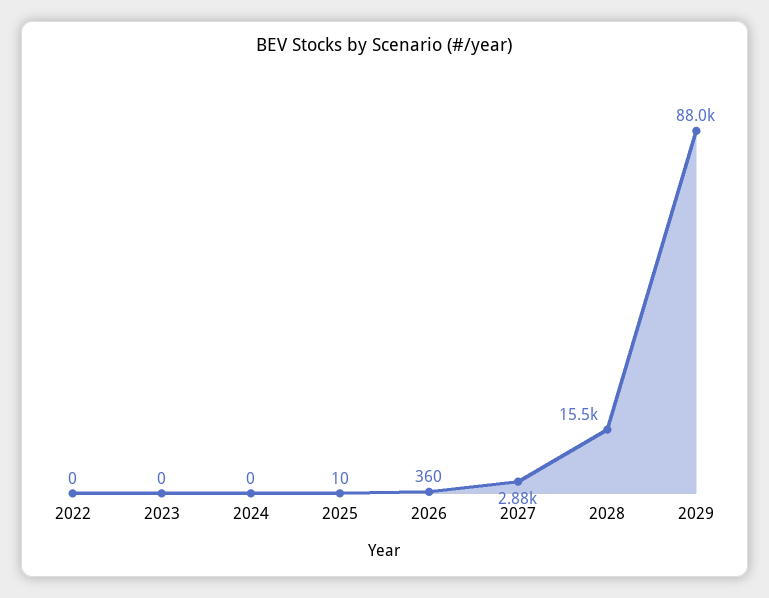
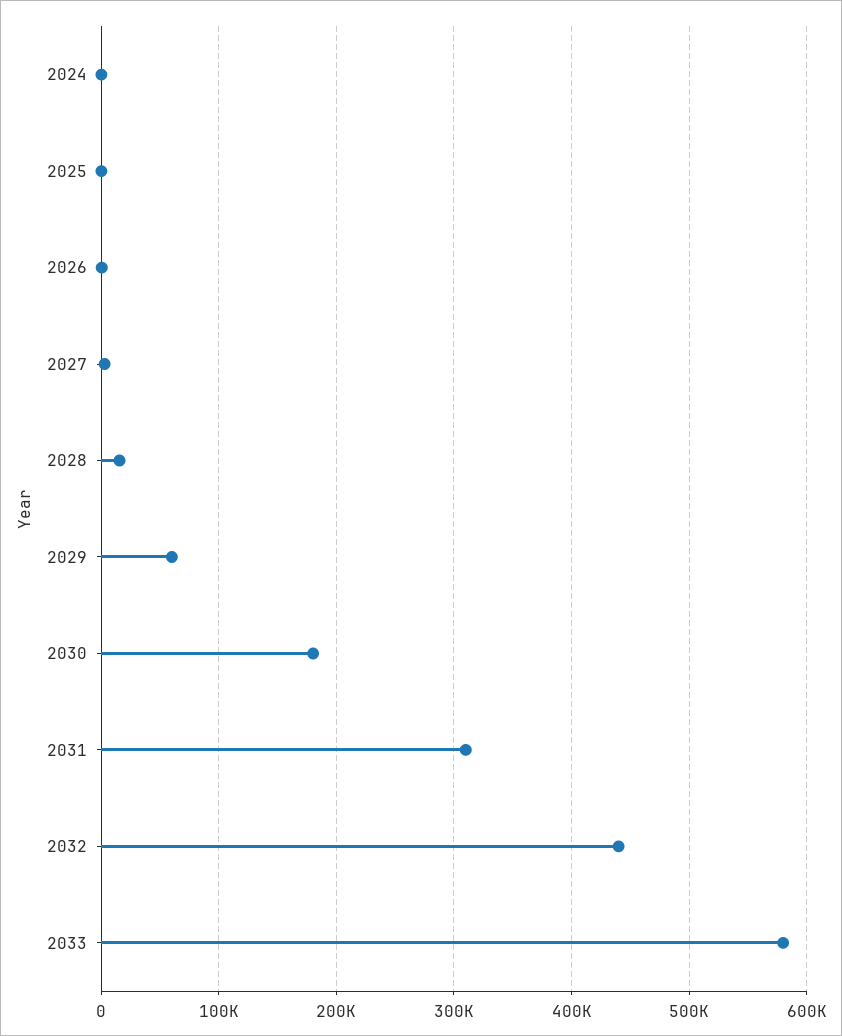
2022: 0 -> none
2023: 0 -> none
2029: 88000 -> 60000
2030: none -> 180000
2031: none -> 310000
2032: none -> 440000
2033: none -> 580000

